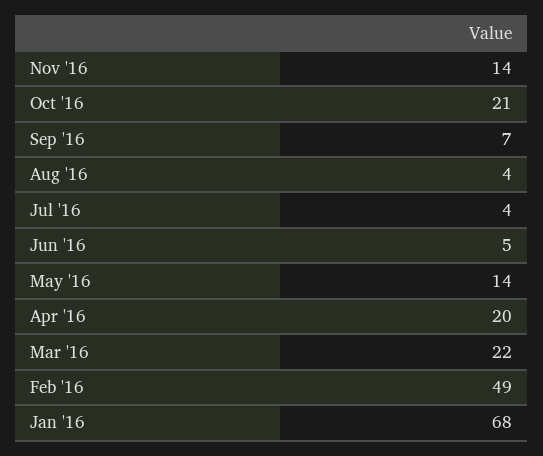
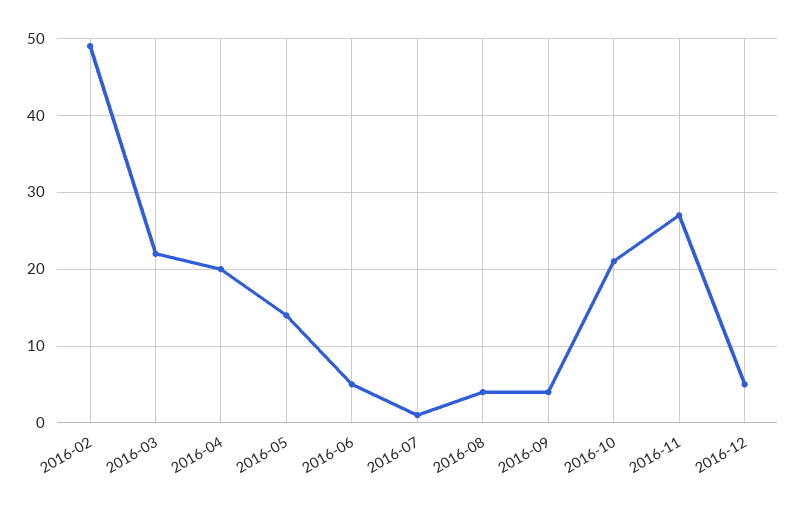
Nov '16: 14 -> 27
Sep '16: 7 -> 4
Jul '16: 4 -> 1
Jan '16: 68 -> none
2016-12: none -> 5

